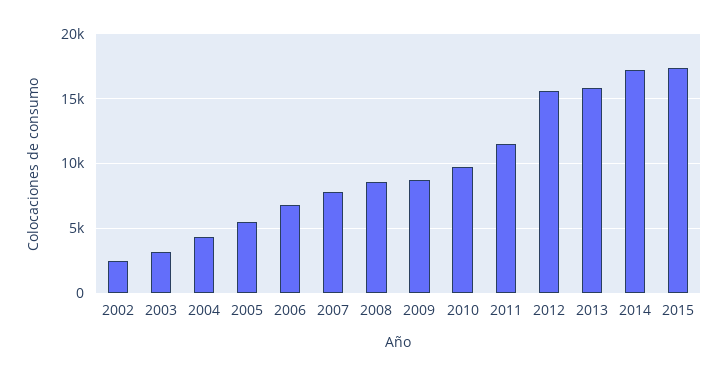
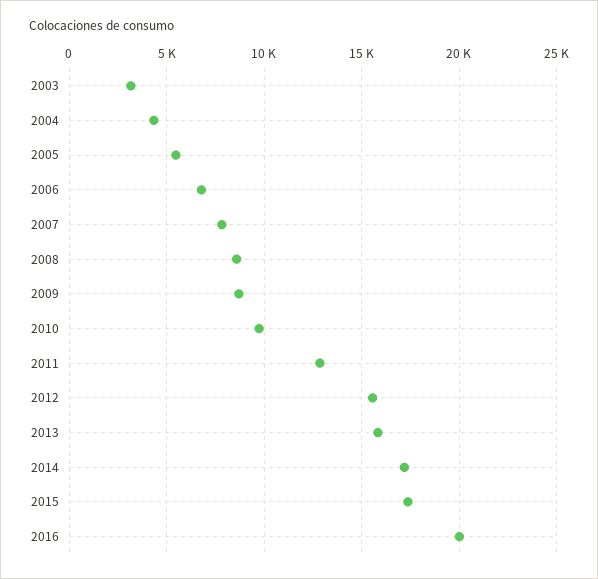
2002: 2500 -> none
2011: 11500 -> 13000
2016: none -> 20000

